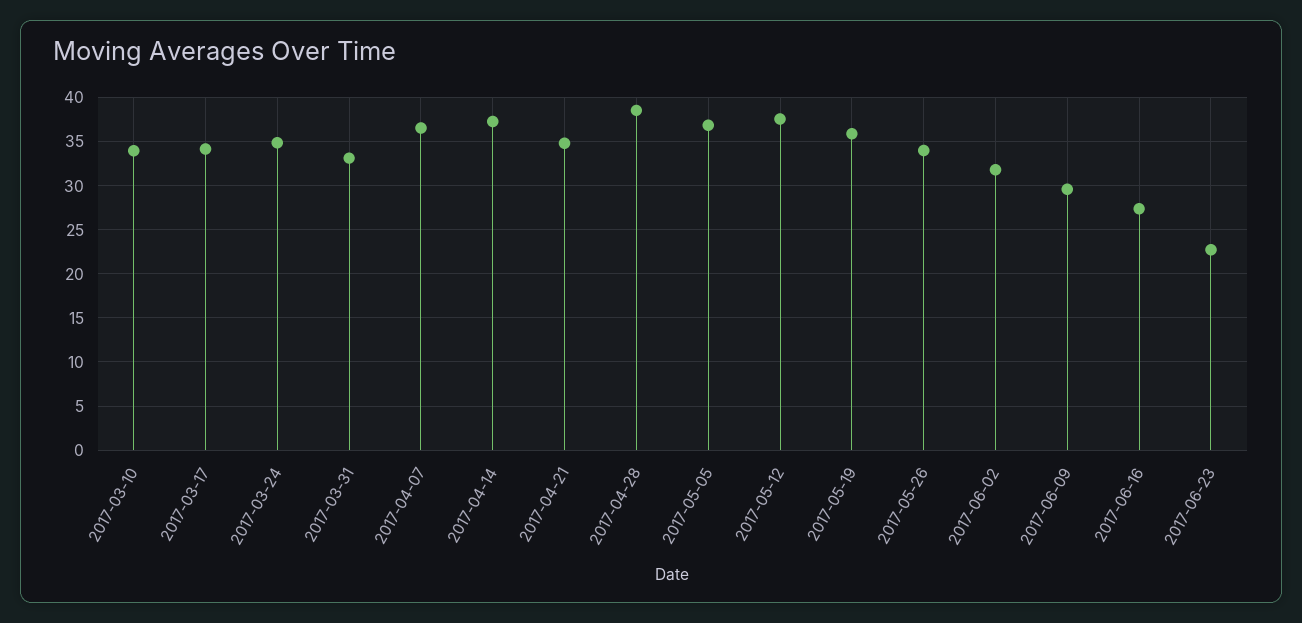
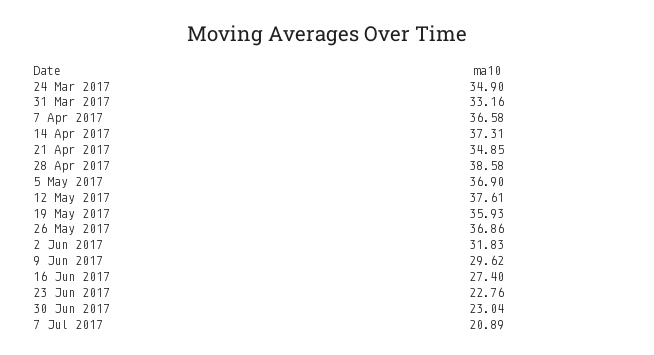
2017-03-10: 34 -> none
2017-03-17: 34 -> none
2017-05-26: 34 -> 36.86
30 Jun 2017: none -> 23.04
7 Jul 2017: none -> 20.89

